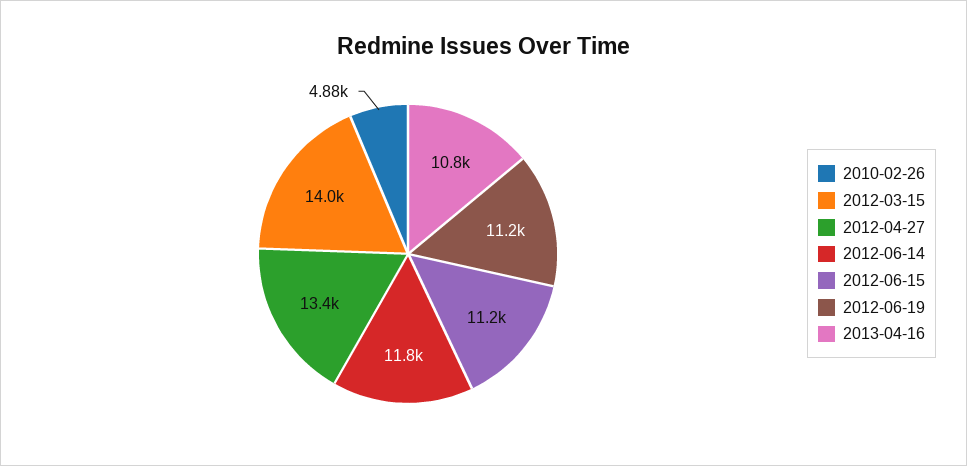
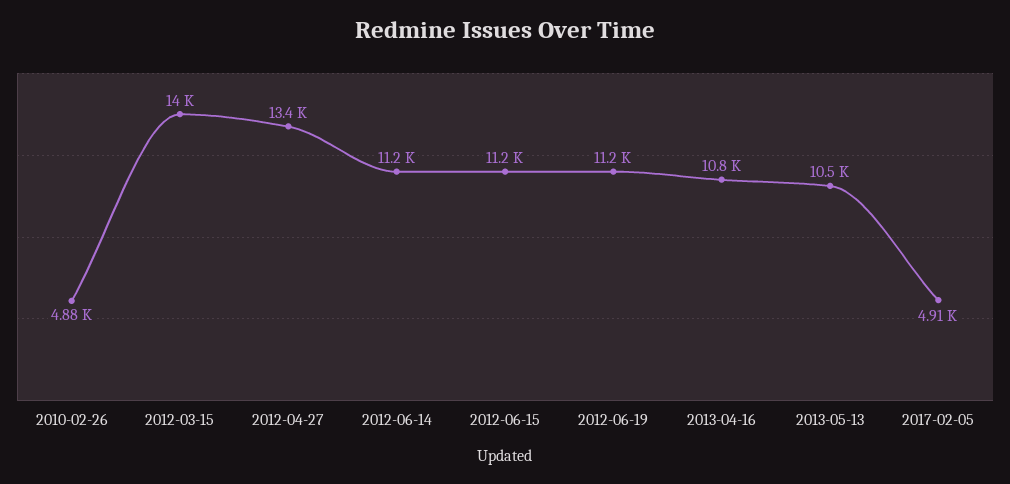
2012-06-14: 11800 -> 11200
2013-05-13: none -> 10500
2017-02-05: none -> 4910

